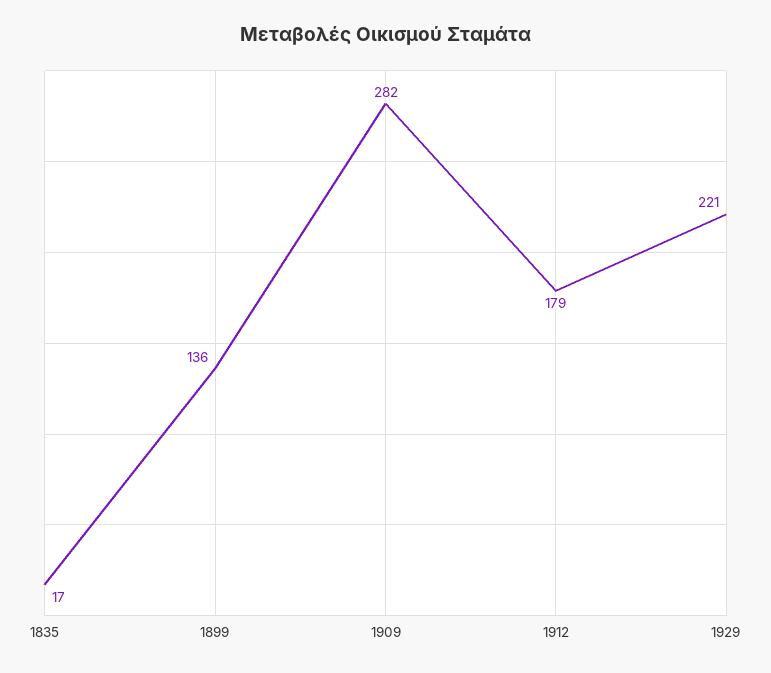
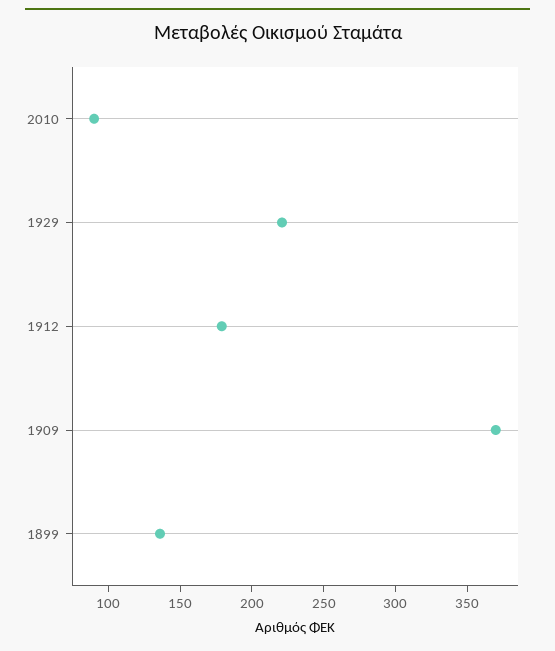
1835: 17 -> none
1909: 282 -> 370
2010: none -> 90

